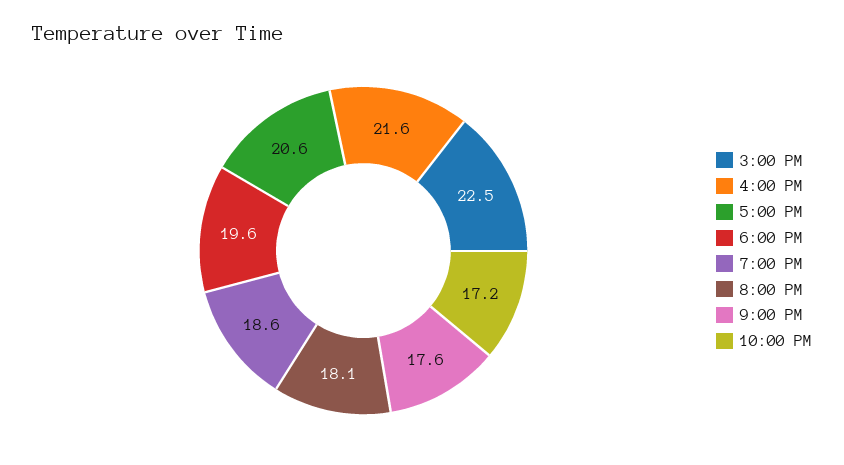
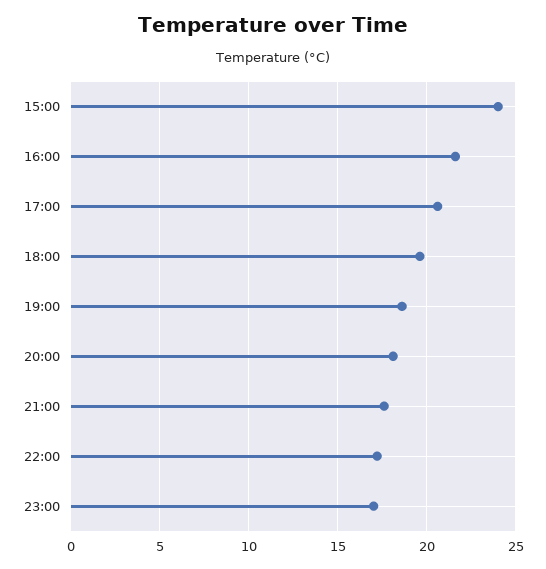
3:00 PM: 22.5 -> 24
23:00: none -> 17

